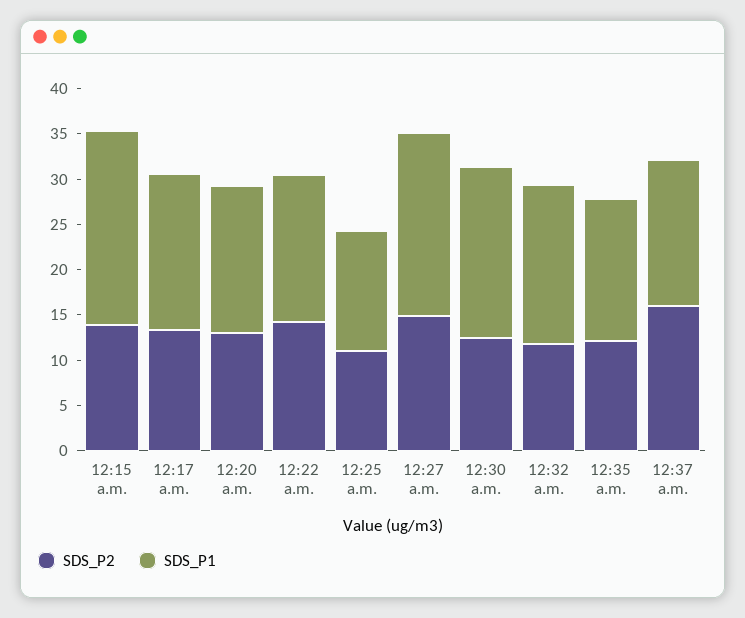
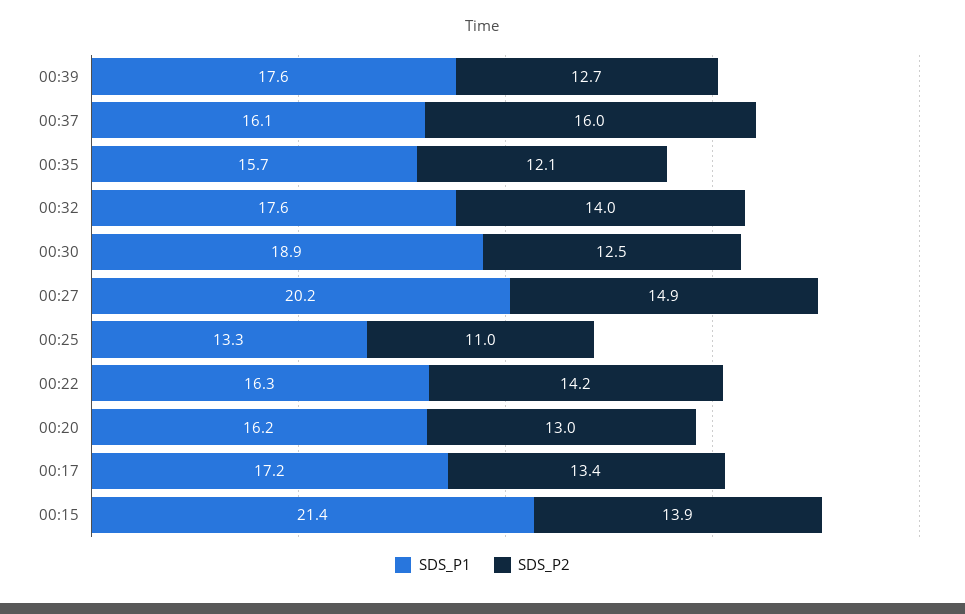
SDS_P2, 12:32 a.m.: 12 -> 14
SDS_P1, 00:39: none -> 17.6
SDS_P2, 00:39: none -> 12.7

